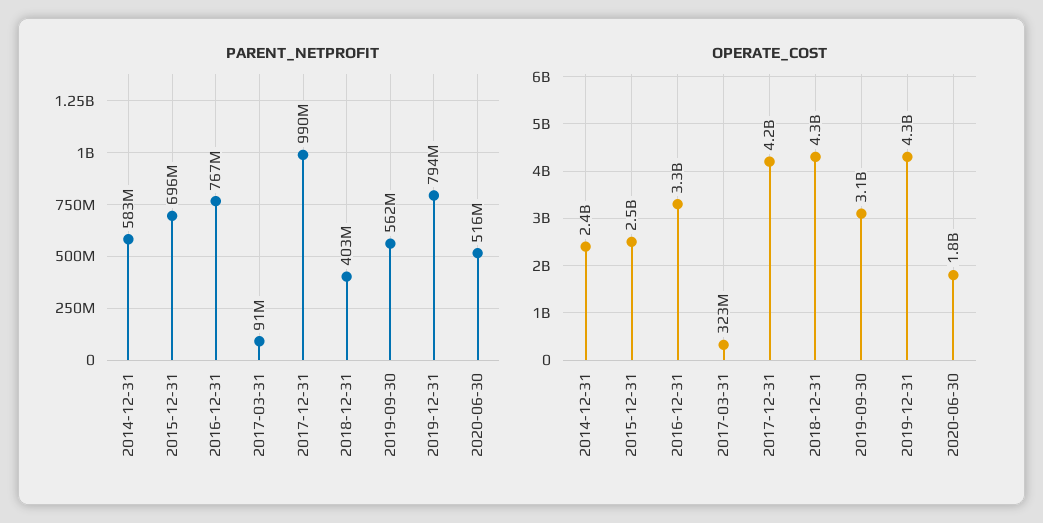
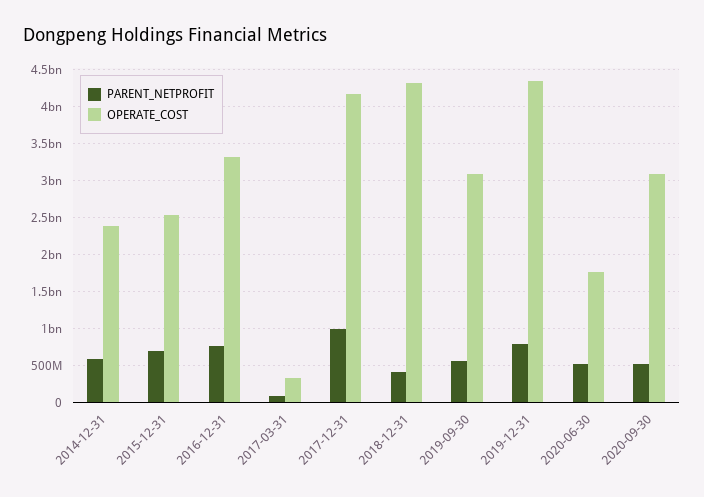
PARENT_NETPROFIT, 2020-09-30: none -> 500000000
OPERATE_COST, 2020-09-30: none -> 3100000000

